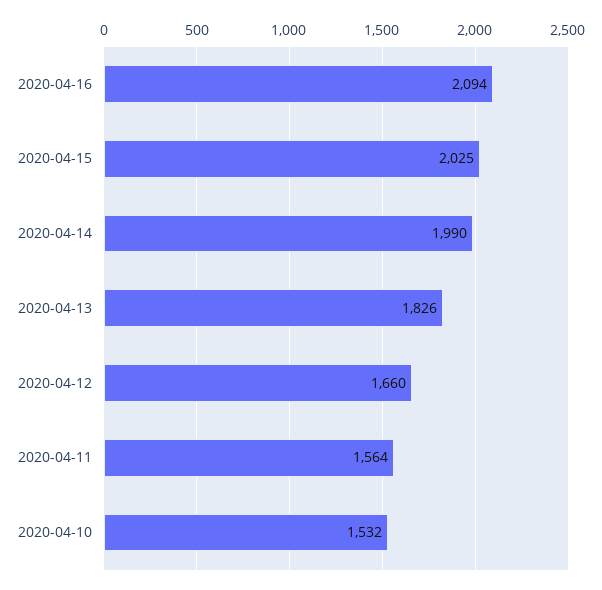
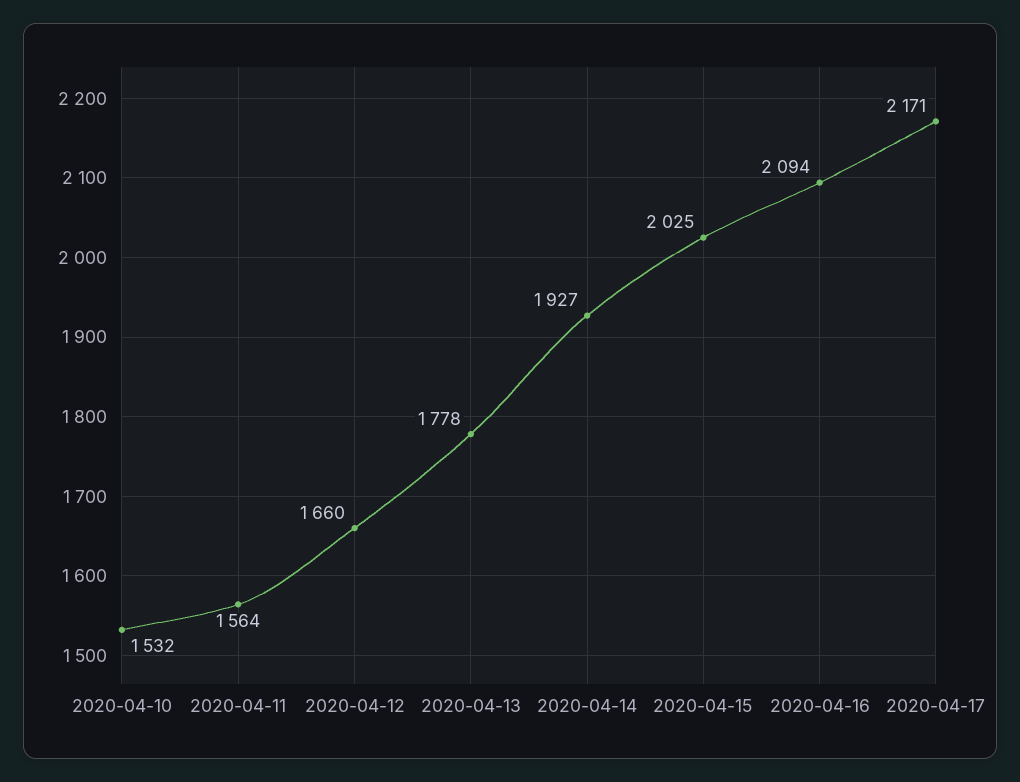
2020-04-14: 1990 -> 1927
2020-04-13: 1826 -> 1778
2020-04-17: none -> 2171

